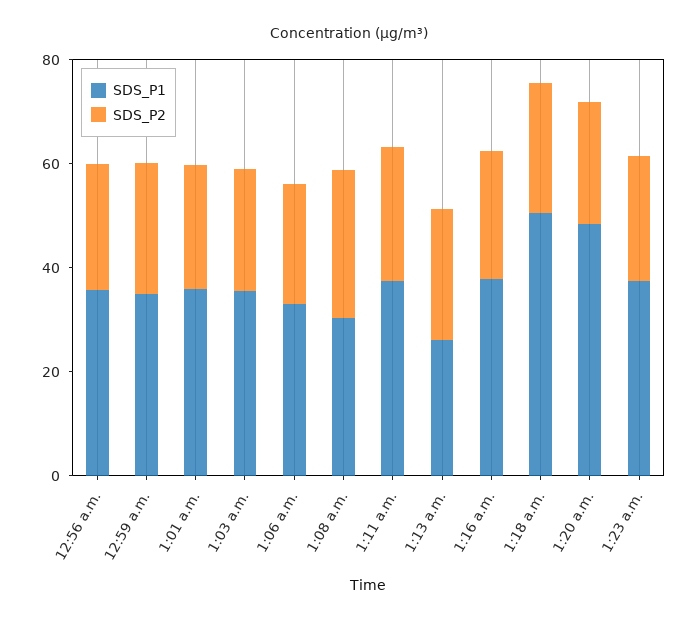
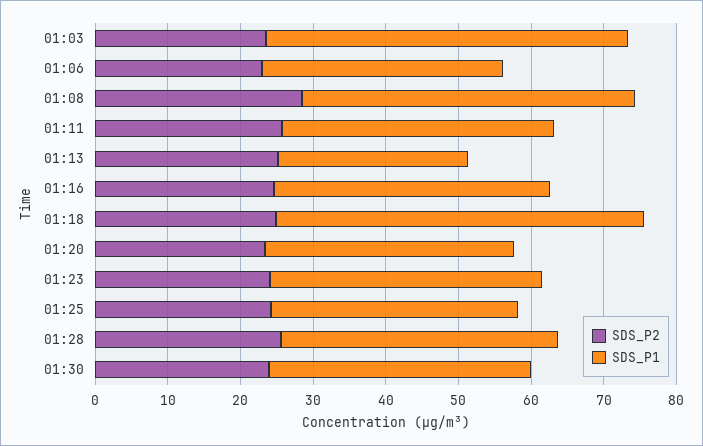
SDS_P1, 12:56 a.m.: 35 -> none
SDS_P2, 12:56 a.m.: 25 -> none
SDS_P1, 12:59 a.m.: 35 -> none
SDS_P2, 12:59 a.m.: 25 -> none
SDS_P1, 1:01 a.m.: 35 -> none
SDS_P2, 1:01 a.m.: 25 -> none
SDS_P1, 1:03 a.m.: 35 -> 50
SDS_P1, 1:08 a.m.: 30 -> 46
SDS_P1, 1:20 a.m.: 50 -> 34
SDS_P2, 01:25: none -> 24
SDS_P1, 01:25: none -> 34
SDS_P2, 01:28: none -> 26
SDS_P1, 01:28: none -> 38
SDS_P2, 01:30: none -> 24
SDS_P1, 01:30: none -> 36

